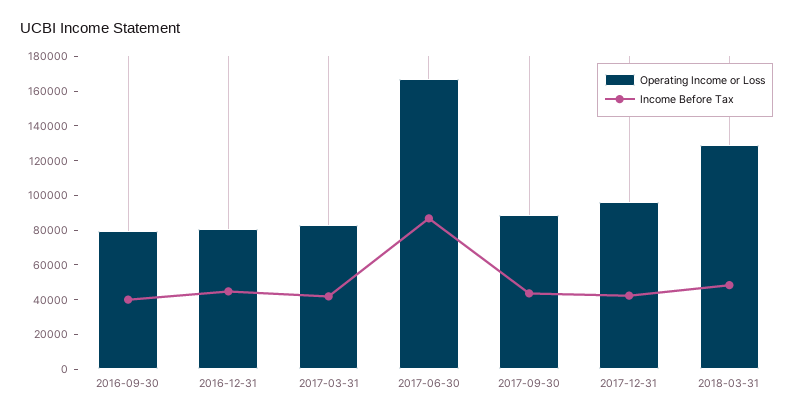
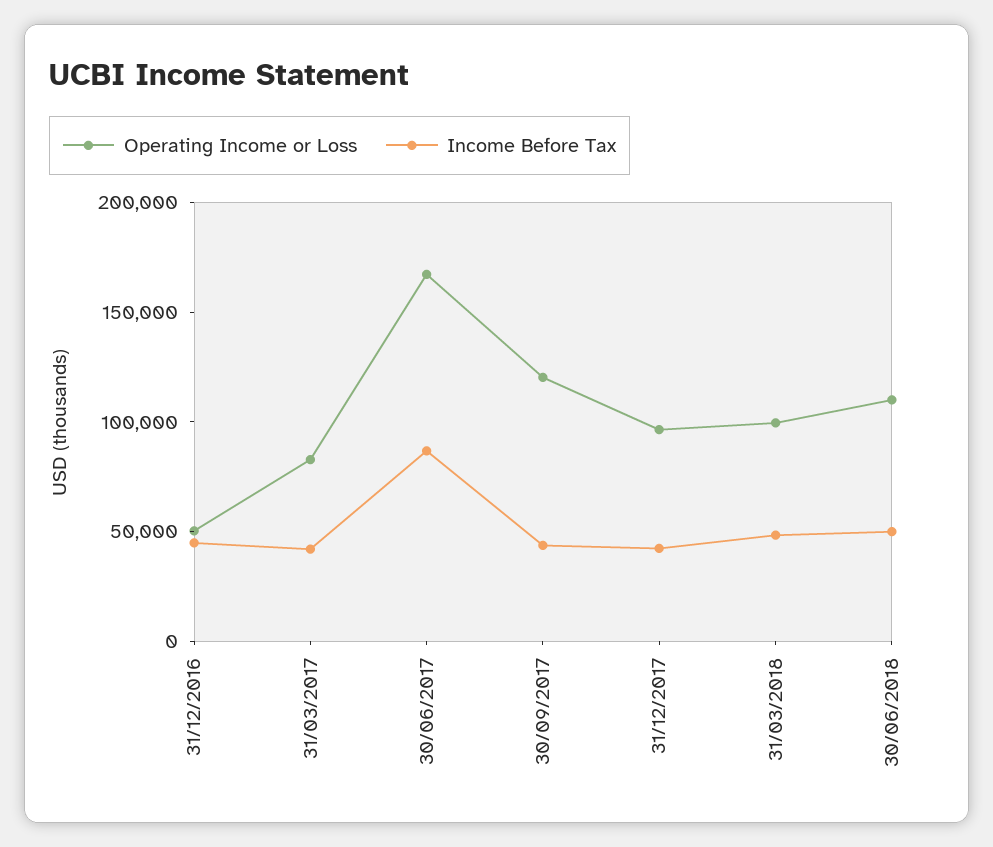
Operating Income or Loss, 2016-09-30: 80000 -> none
Income Before Tax, 2016-09-30: 40000 -> none
Operating Income or Loss, 2016-12-31: 80000 -> 50000
Operating Income or Loss, 2017-09-30: 90000 -> 120000
Operating Income or Loss, 2018-03-31: 130000 -> 100000
Operating Income or Loss, 30/06/2018: none -> 110000
Income Before Tax, 30/06/2018: none -> 50000

